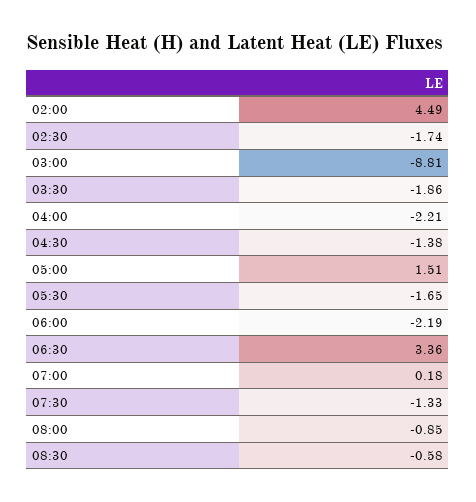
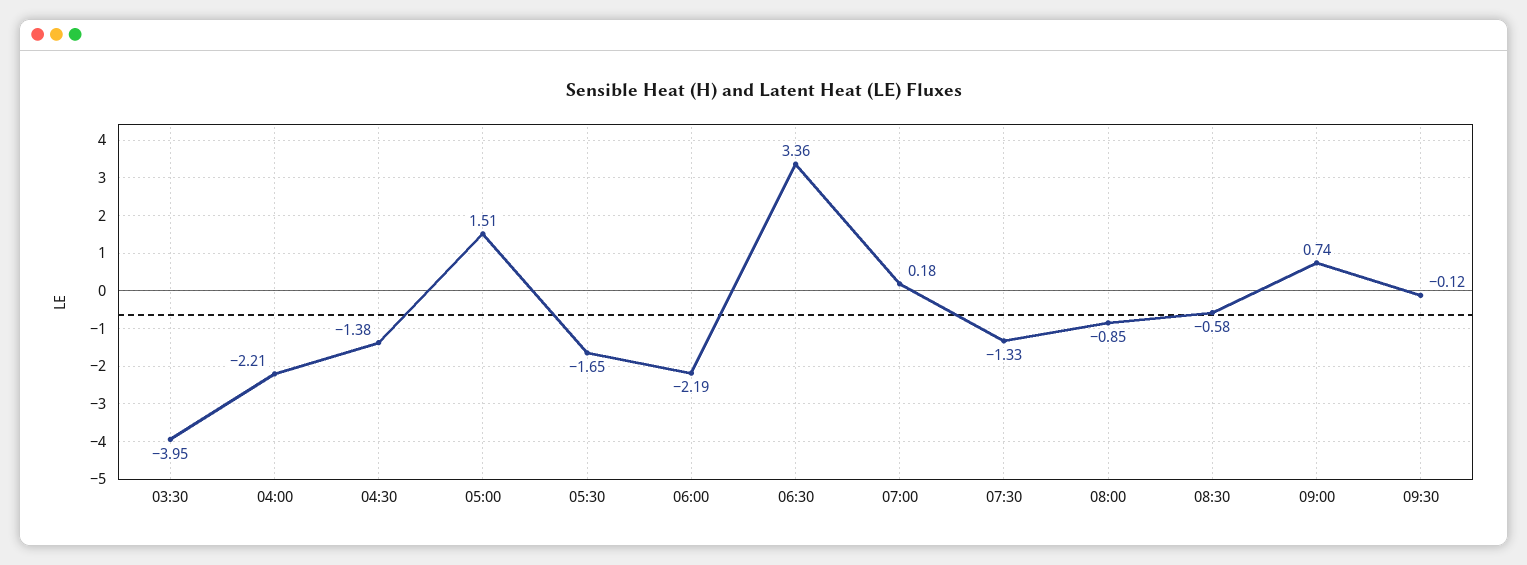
02:00: 4.49 -> none
02:30: -1.74 -> none
03:00: -8.81 -> none
03:30: -1.86 -> -3.95
09:00: none -> 0.74
09:30: none -> -0.12

